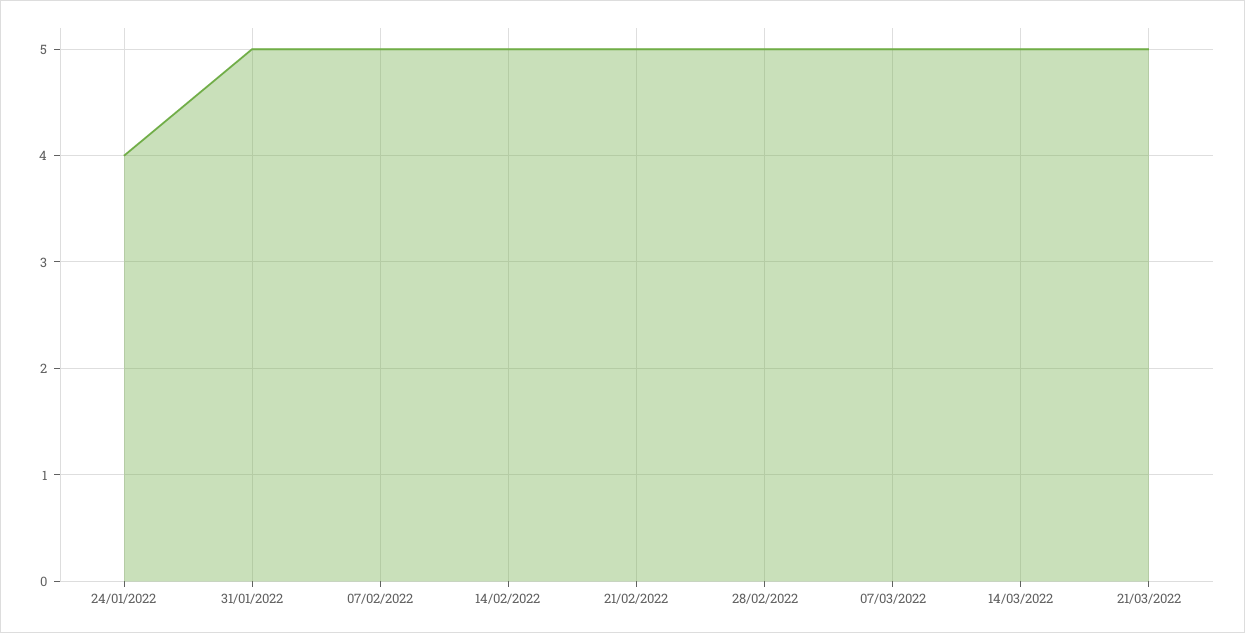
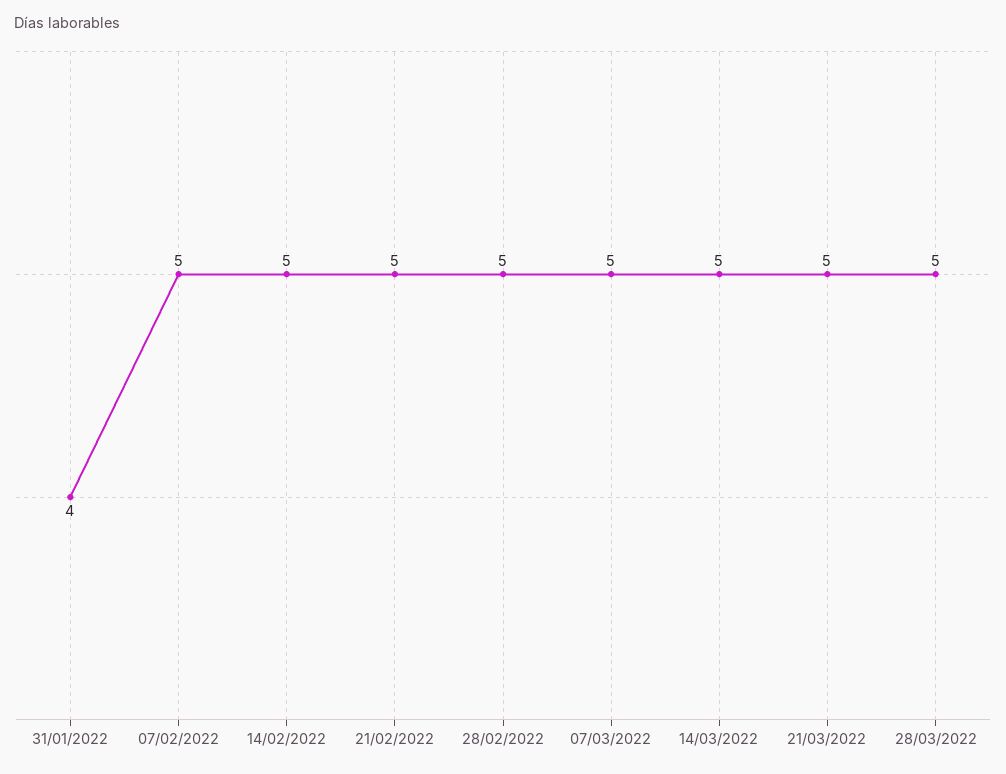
24/01/2022: 4 -> none
31/01/2022: 5 -> 4
28/03/2022: none -> 5

